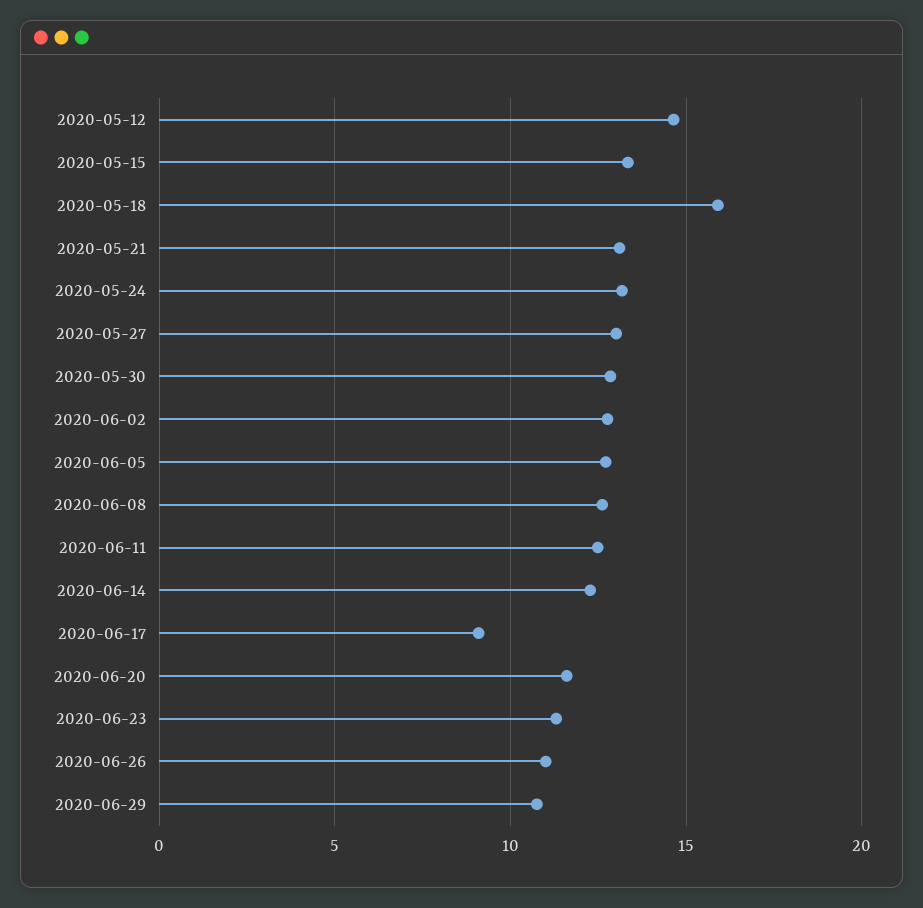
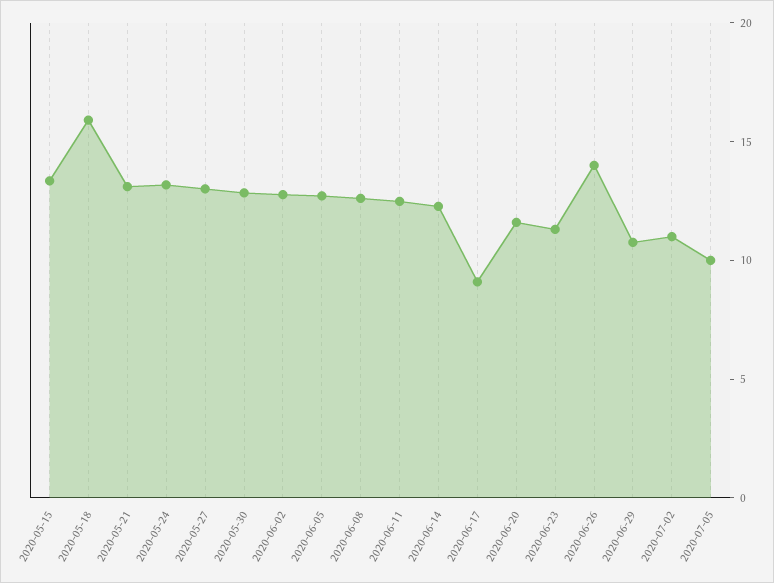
2020-05-12: 14.5 -> none
2020-06-26: 11 -> 14
2020-07-02: none -> 11
2020-07-05: none -> 10

